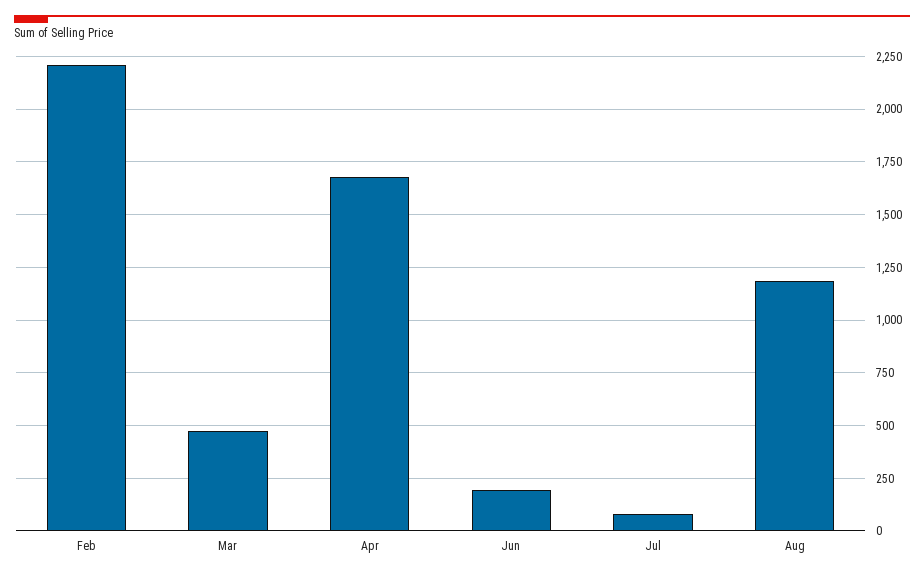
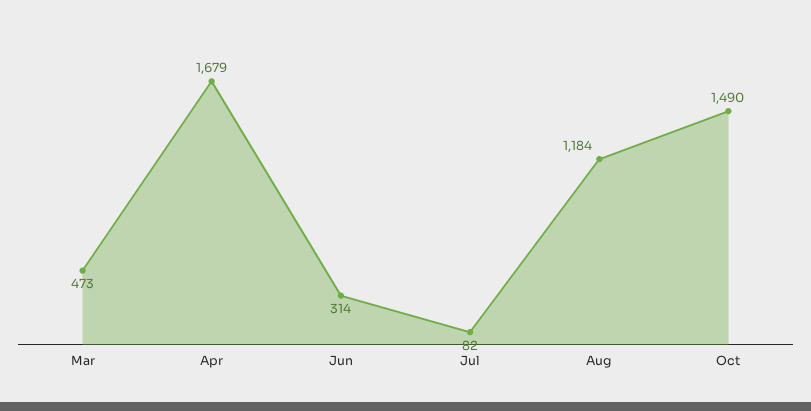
Feb: 2200 -> none
Jun: 200 -> 314
Oct: none -> 1490

